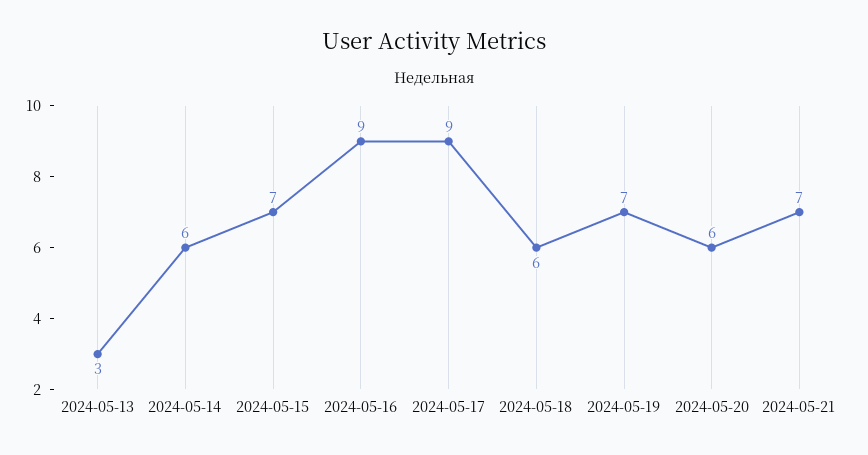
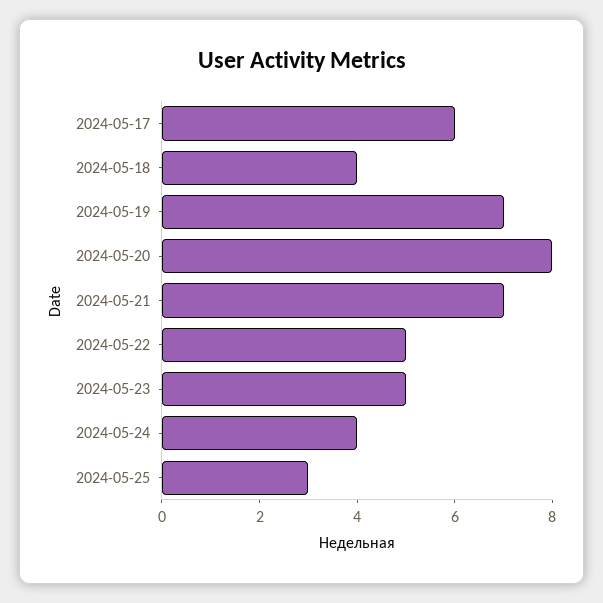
2024-05-13: 3 -> none
2024-05-14: 6 -> none
2024-05-15: 7 -> none
2024-05-16: 9 -> none
2024-05-17: 9 -> 6
2024-05-18: 6 -> 4
2024-05-20: 6 -> 8
2024-05-22: none -> 5
2024-05-23: none -> 5
2024-05-24: none -> 4
2024-05-25: none -> 3

